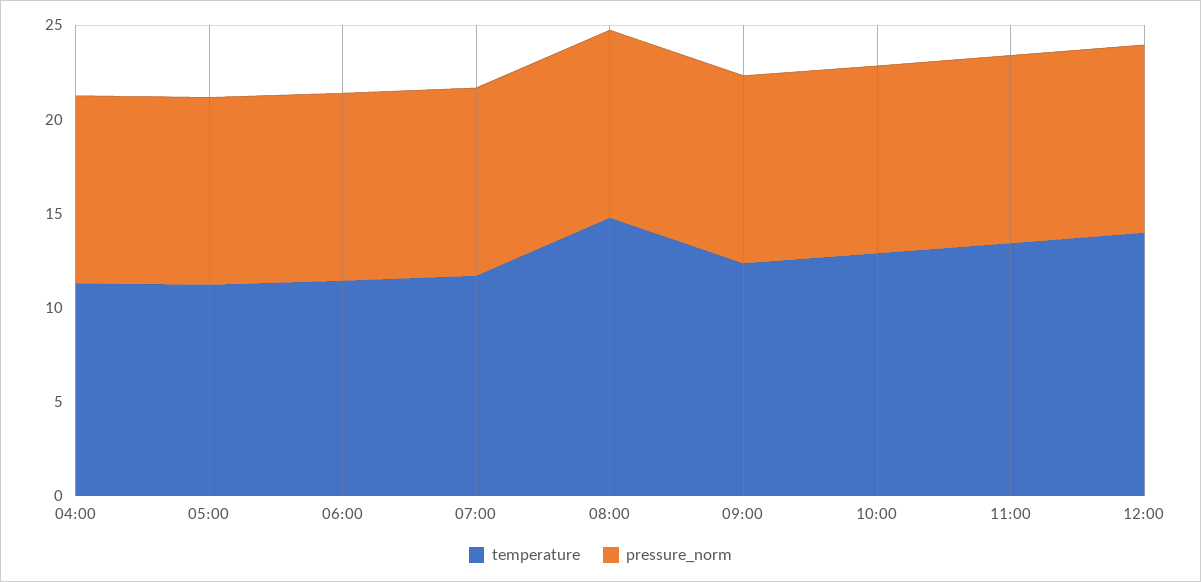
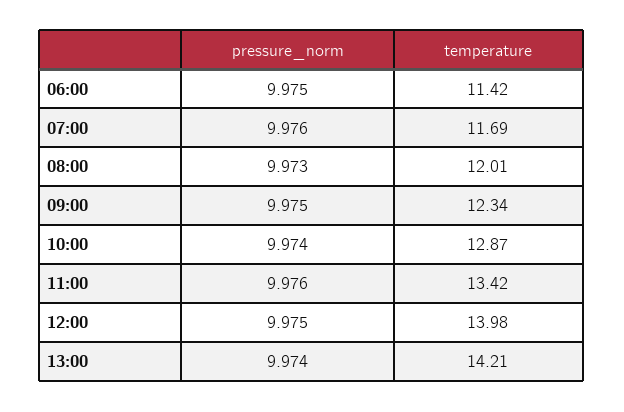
temperature, 04:00: 11 -> none
pressure_norm, 04:00: 10 -> none
temperature, 05:00: 11 -> none
pressure_norm, 05:00: 10 -> none
temperature, 08:00: 15 -> 12.01
pressure_norm, 13:00: none -> 9.974
temperature, 13:00: none -> 14.21

